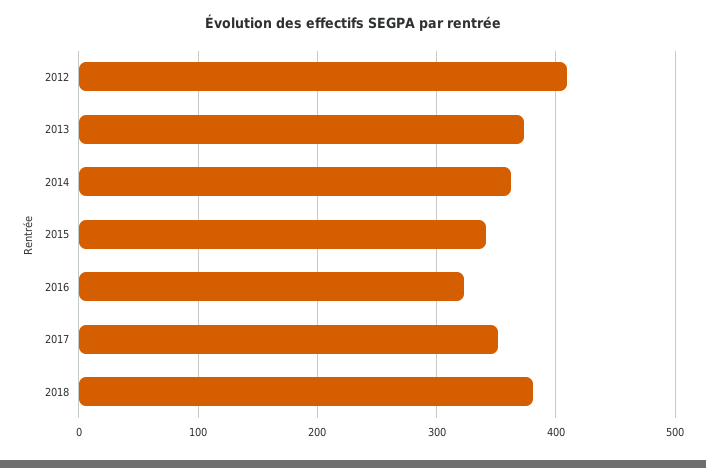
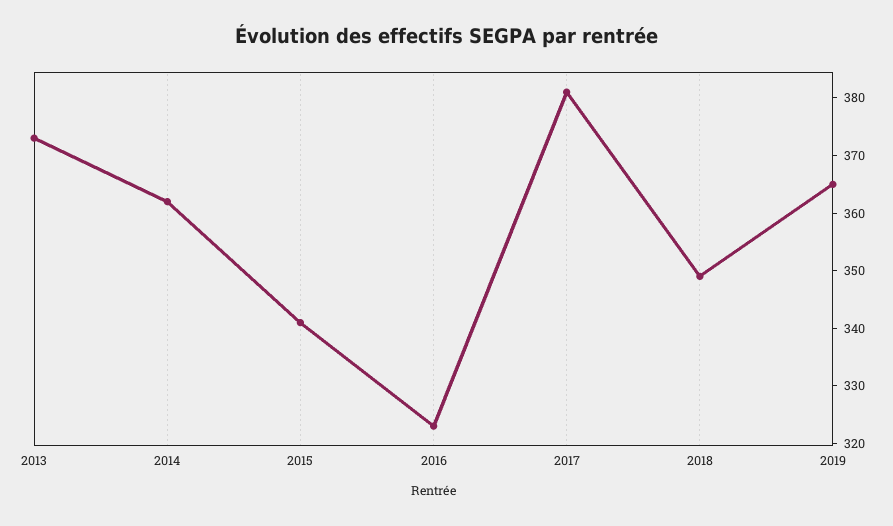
2012: 410 -> none
2017: 350 -> 380
2018: 380 -> 350
2019: none -> 365

